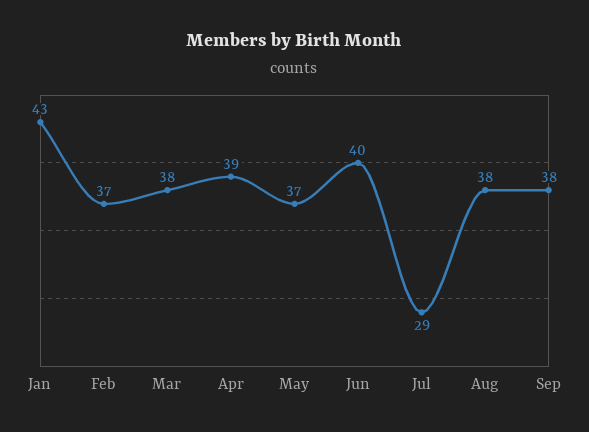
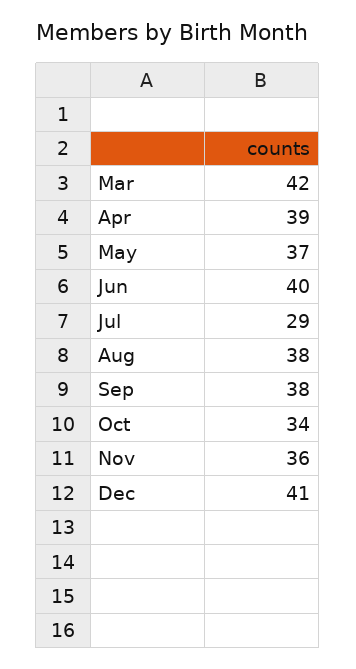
Jan: 43 -> none
Feb: 37 -> none
Mar: 38 -> 42
Oct: none -> 34
Nov: none -> 36
Dec: none -> 41

